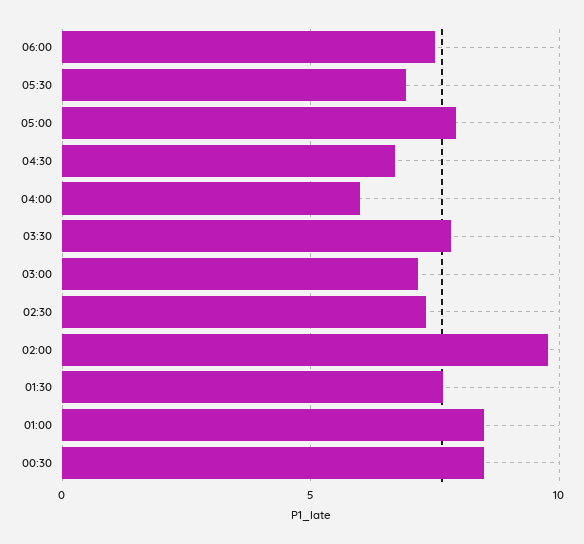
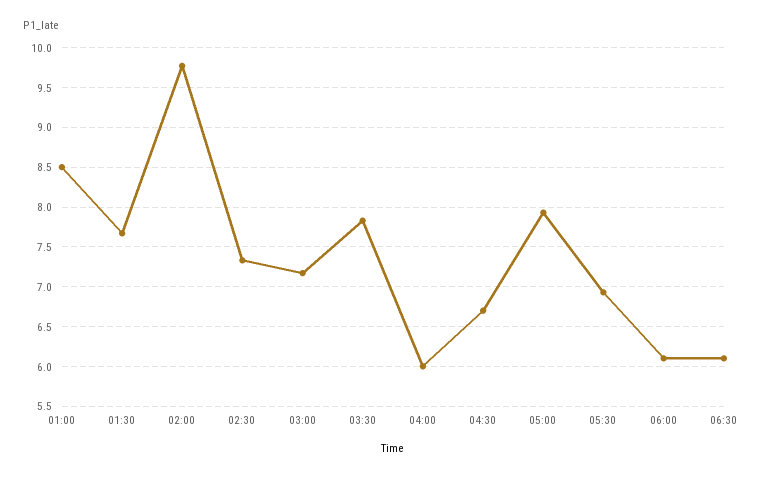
06:00: 7.5 -> 6.1
00:30: 8.5 -> none
06:30: none -> 6.1

